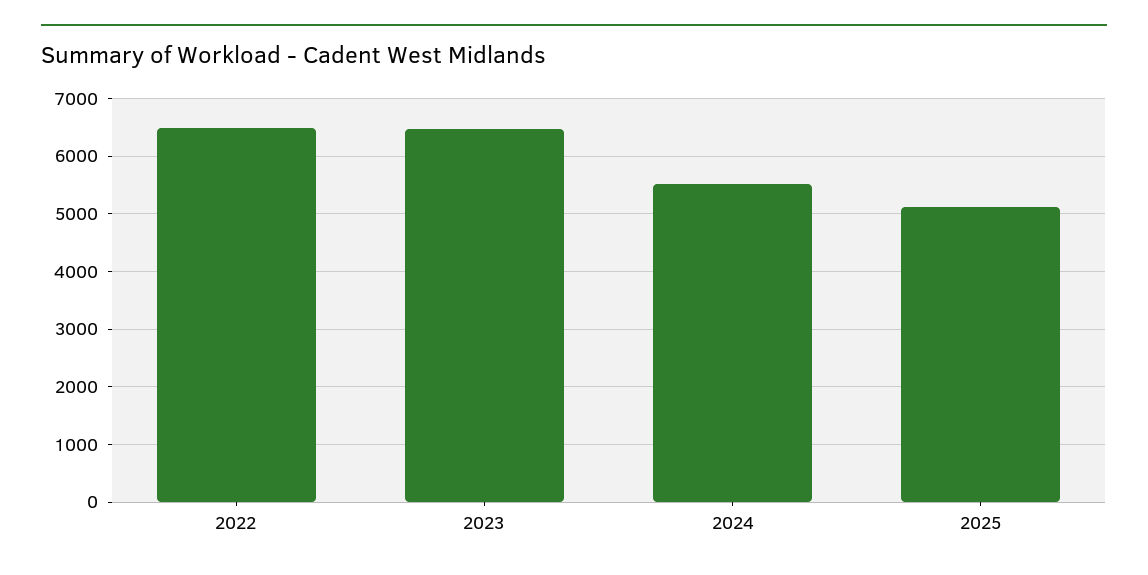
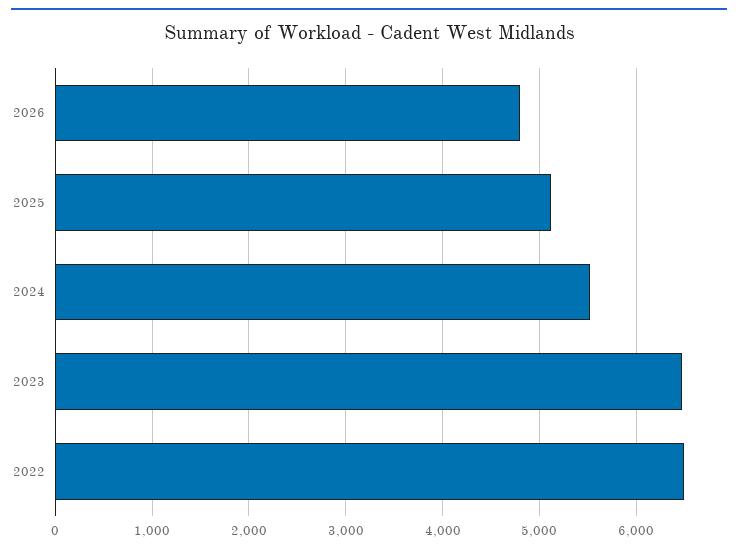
2026: none -> 4800

